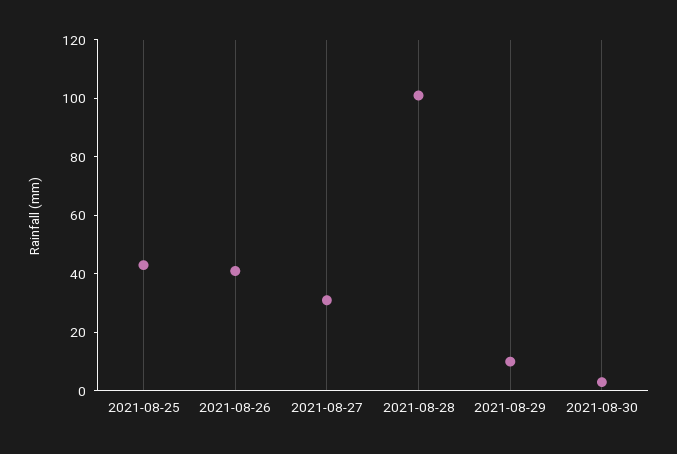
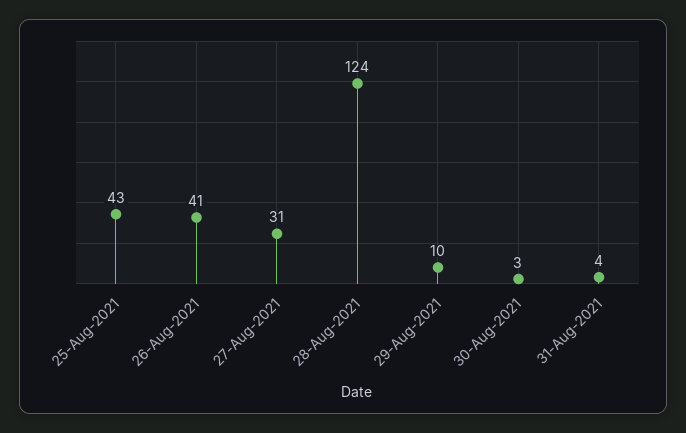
2021-08-28: 100 -> 124
31-Aug-2021: none -> 4

